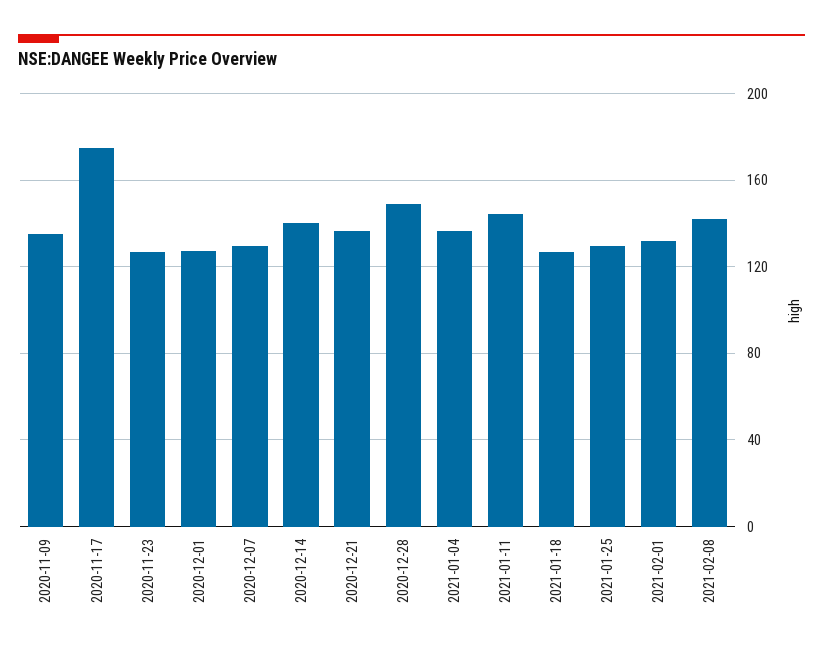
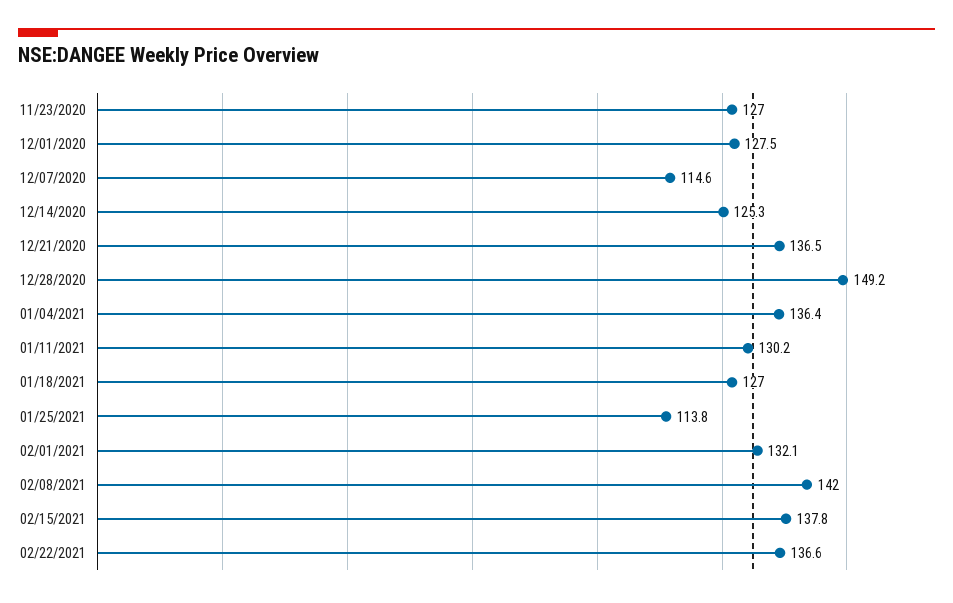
2020-11-09: 135 -> none
2020-11-17: 175 -> none
2020-12-07: 130 -> 114.6
2020-12-14: 140 -> 125.3
2021-01-11: 145 -> 130.2
2021-01-25: 130 -> 113.8
02/15/2021: none -> 137.8
02/22/2021: none -> 136.6

